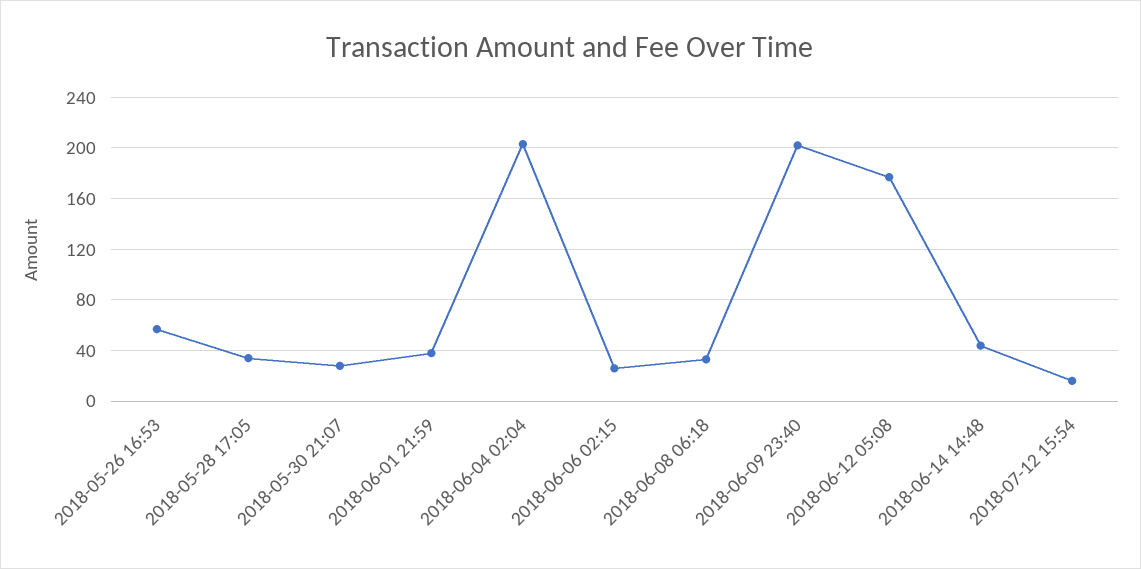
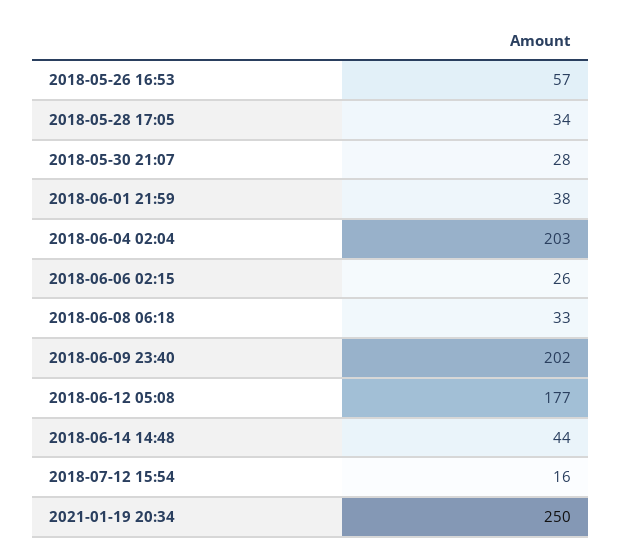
2021-01-19 20:34: none -> 250

